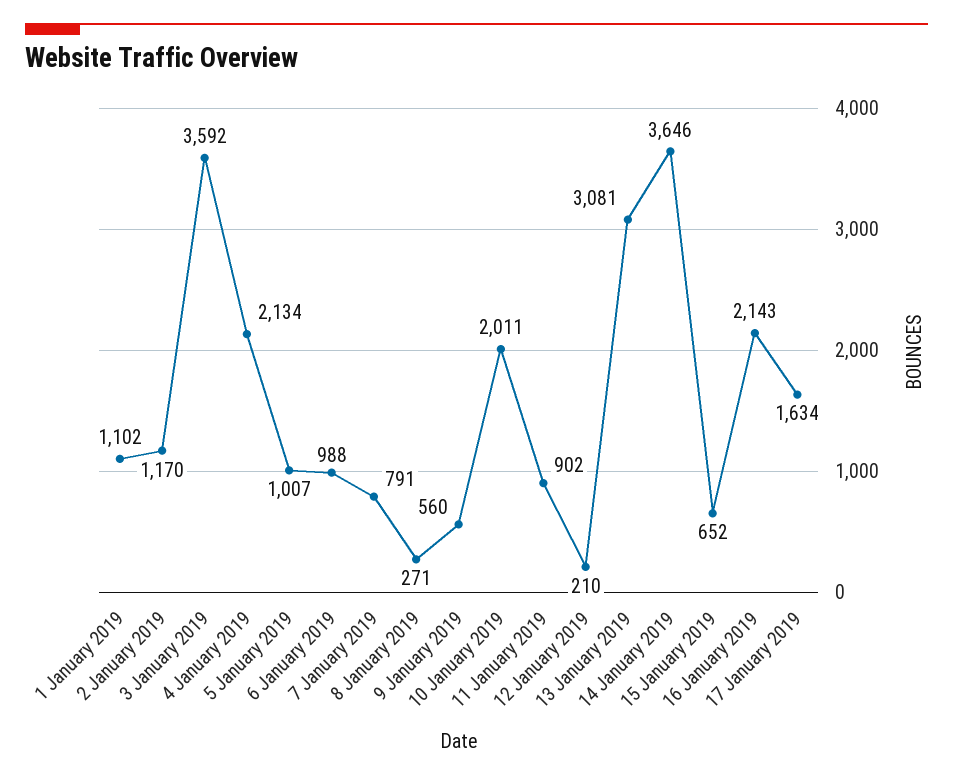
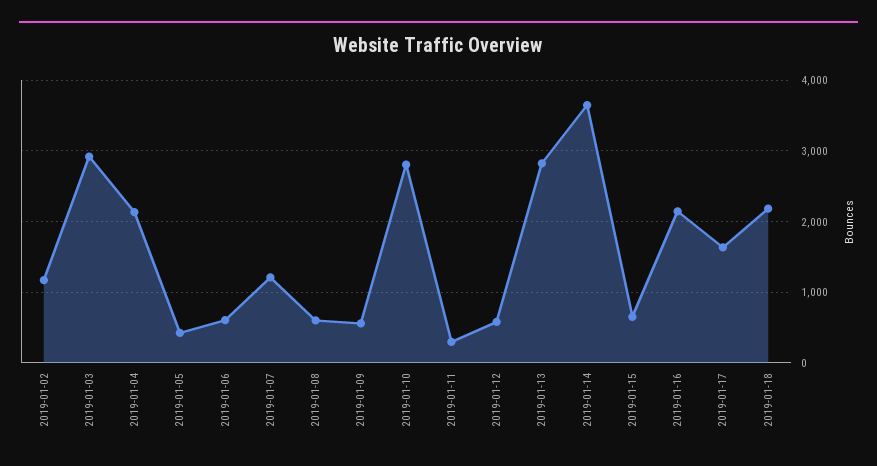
1 January 2019: 1102 -> none
3 January 2019: 3592 -> 2900
5 January 2019: 1007 -> 400
6 January 2019: 988 -> 600
7 January 2019: 791 -> 1200
8 January 2019: 271 -> 600
10 January 2019: 2011 -> 2800
11 January 2019: 902 -> 300
12 January 2019: 210 -> 600
13 January 2019: 3081 -> 2800
2019-01-18: none -> 2200

